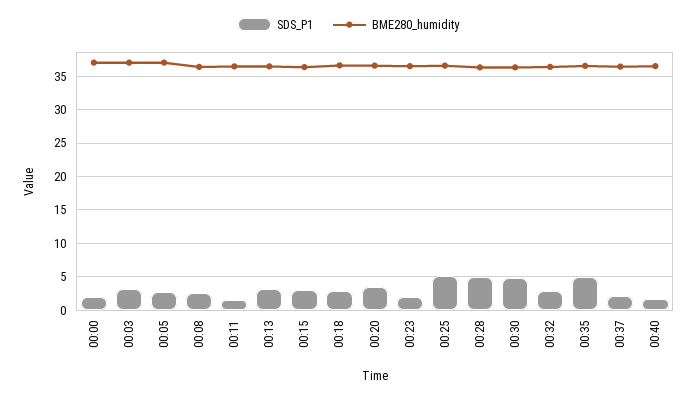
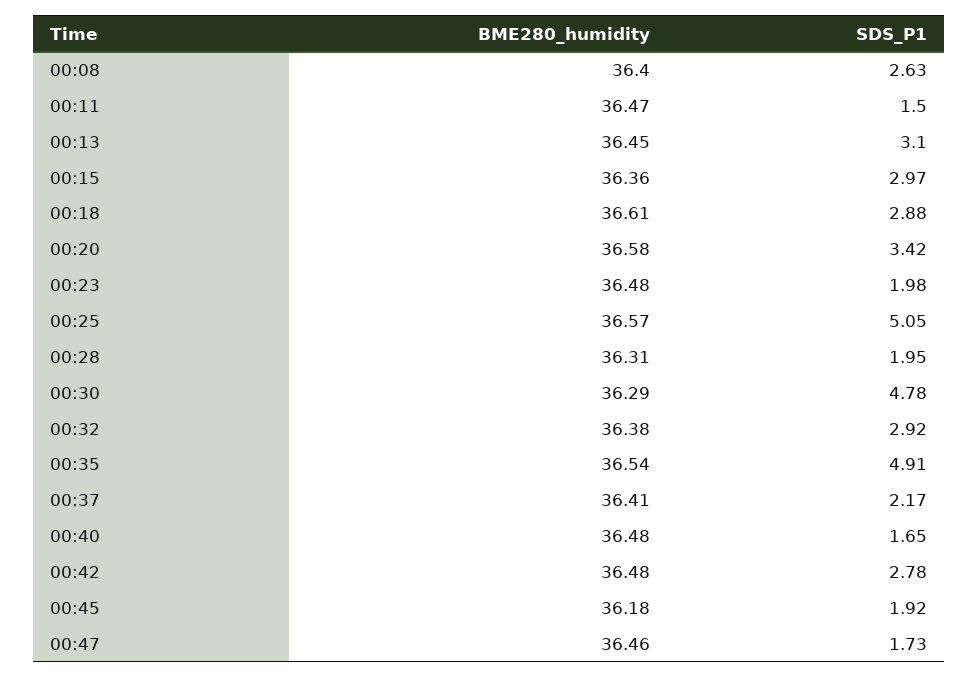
SDS_P1, 00:00: 2 -> none
BME280_humidity, 00:00: 37 -> none
SDS_P1, 00:03: 3 -> none
BME280_humidity, 00:03: 37 -> none
SDS_P1, 00:05: 3 -> none
BME280_humidity, 00:05: 37 -> none
SDS_P1, 00:28: 5 -> 1.95
BME280_humidity, 00:42: none -> 36.48
SDS_P1, 00:42: none -> 2.78
BME280_humidity, 00:45: none -> 36.18
SDS_P1, 00:45: none -> 1.92
BME280_humidity, 00:47: none -> 36.46
SDS_P1, 00:47: none -> 1.73

